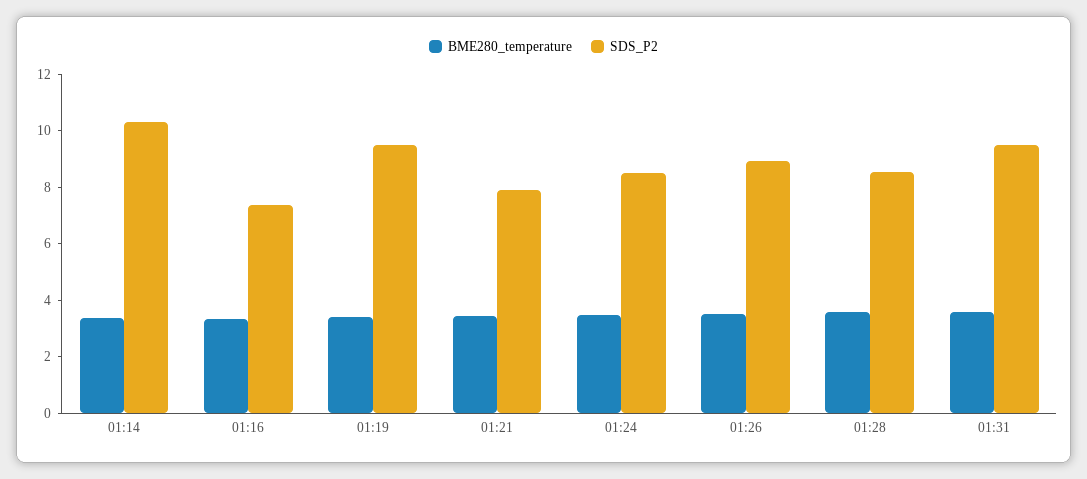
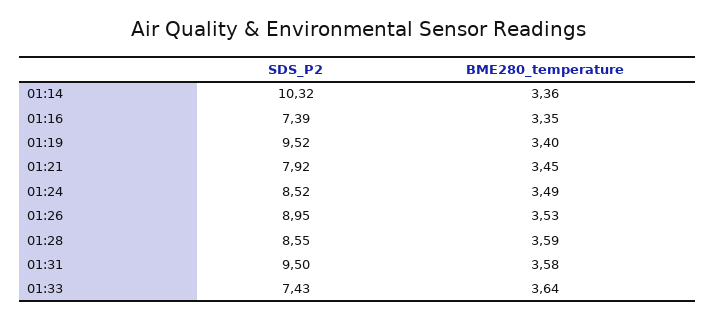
SDS_P2, 01:33: none -> 7.43
BME280_temperature, 01:33: none -> 3.64

